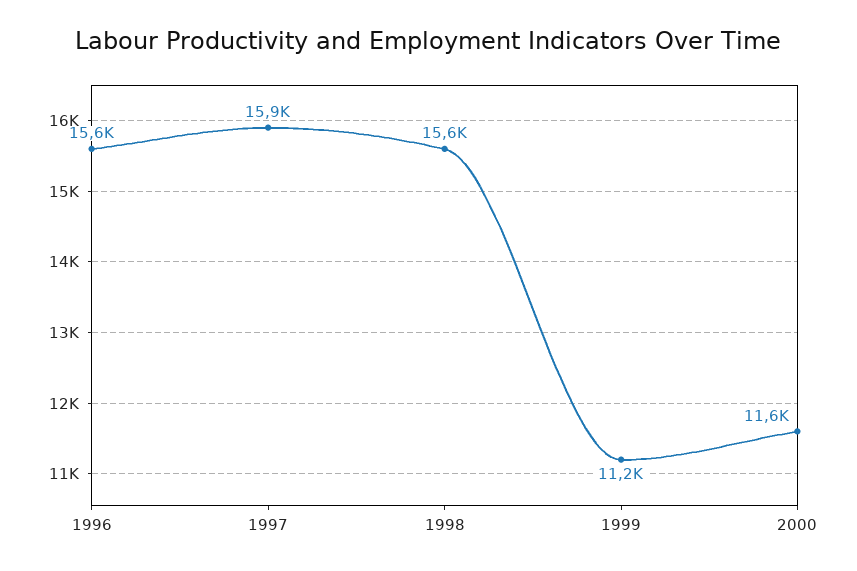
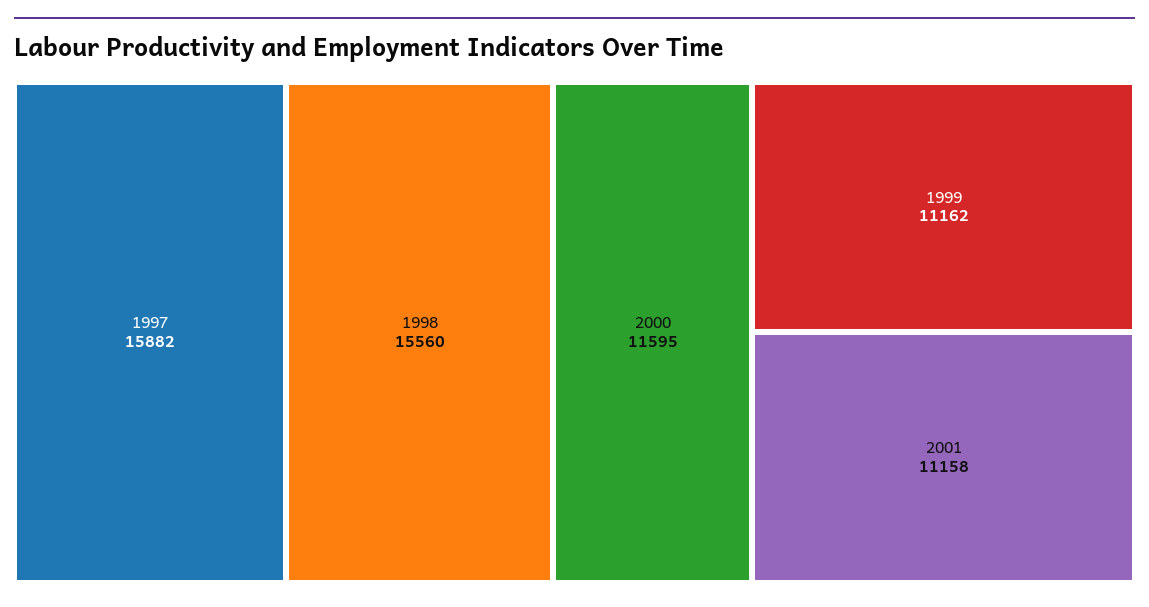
1996: 15600 -> none
2001: none -> 11158

